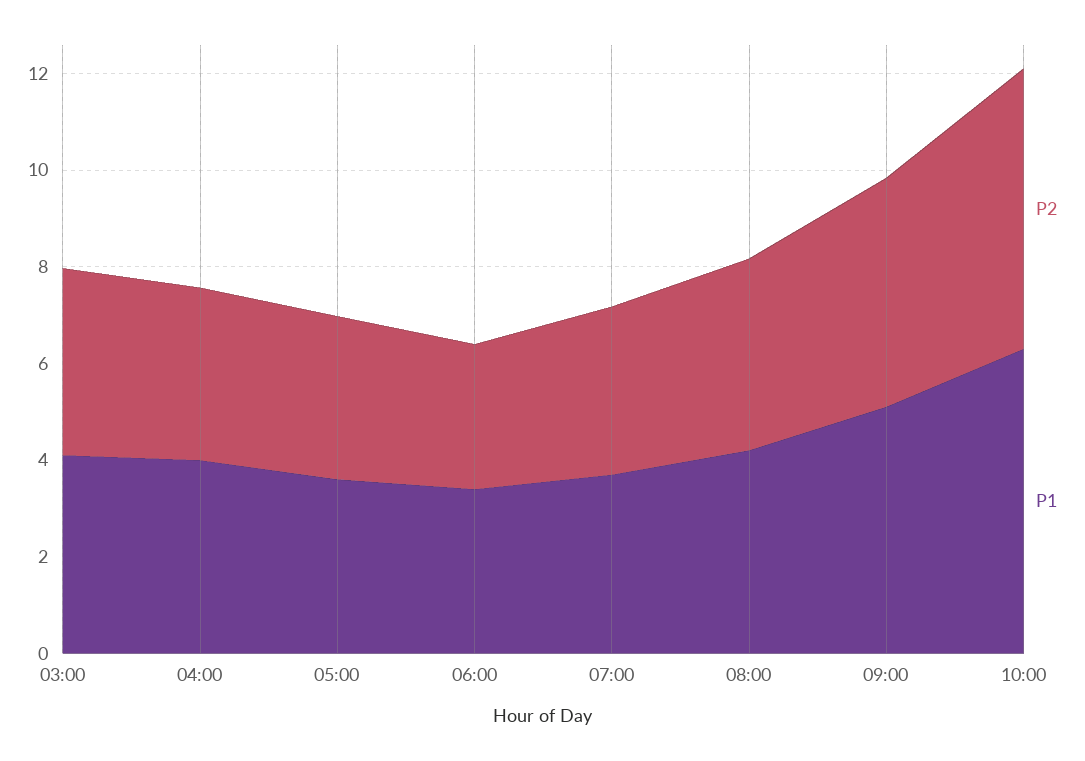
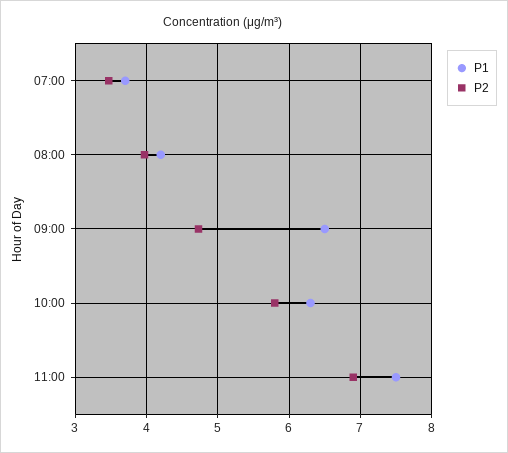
P2, 03:00: 4 -> none
P1, 03:00: 4 -> none
P2, 04:00: 3.5 -> none
P1, 04:00: 4 -> none
P2, 05:00: 3.5 -> none
P1, 05:00: 3.5 -> none
P2, 06:00: 3 -> none
P1, 06:00: 3.5 -> none
P1, 09:00: 5 -> 6.5
P1, 11:00: none -> 7.5
P2, 11:00: none -> 6.9

